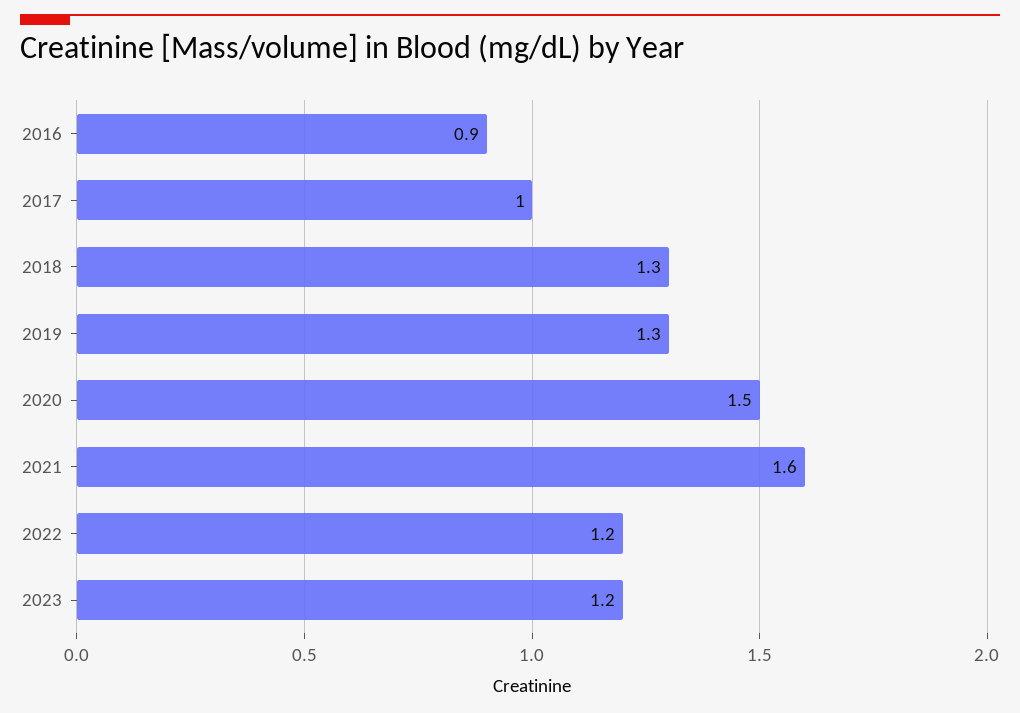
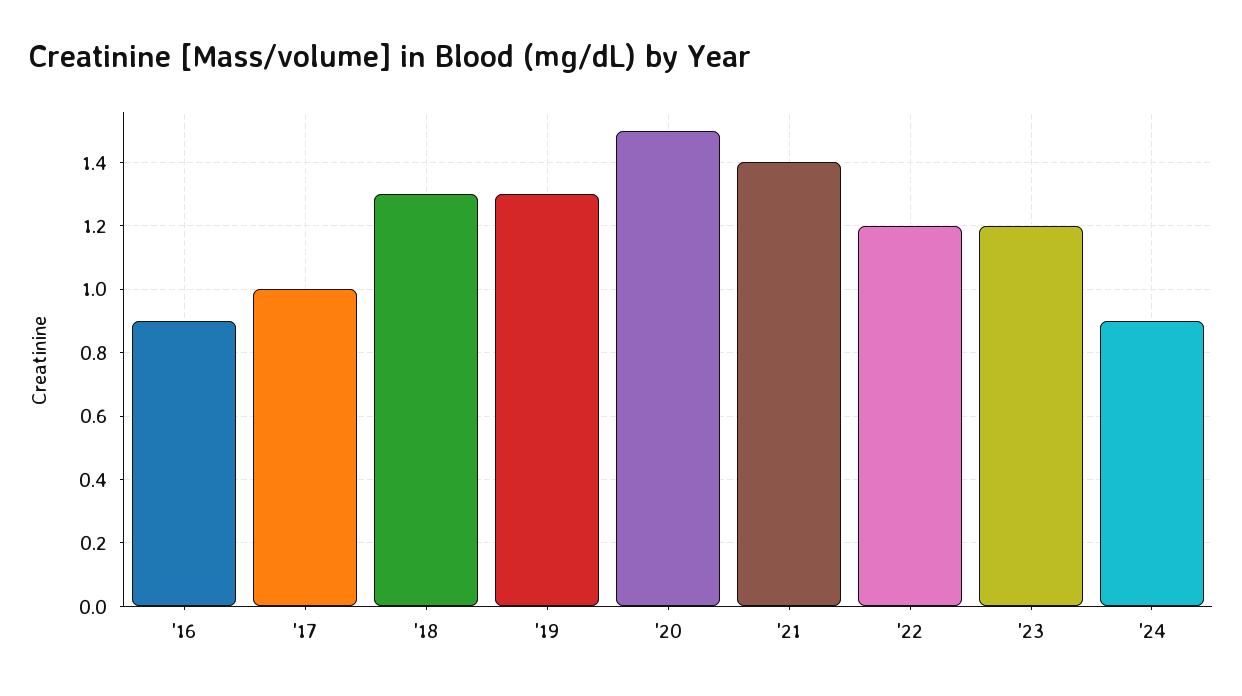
2021: 1.6 -> 1.4
'24: none -> 0.9

